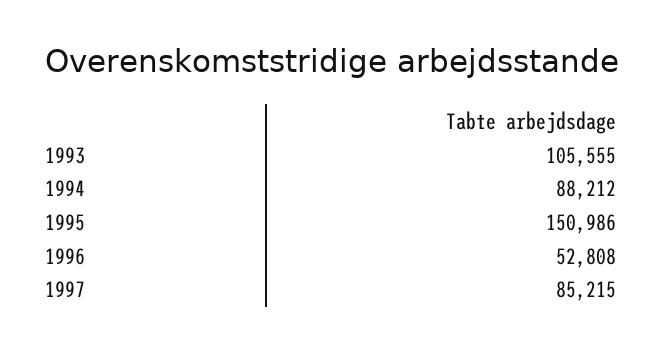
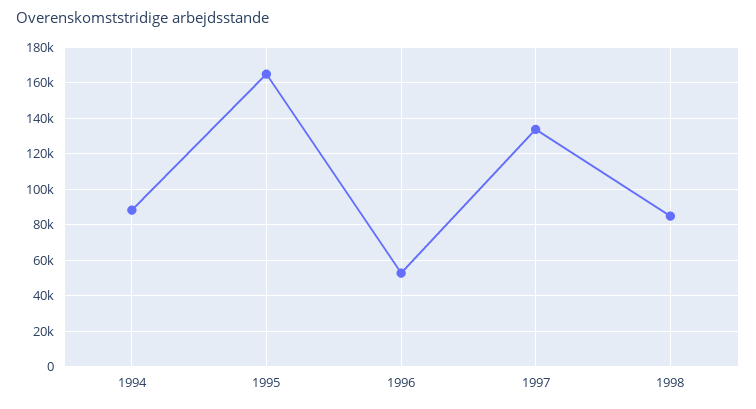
1993: 105555 -> none
1995: 150986 -> 165000
1997: 85215 -> 135000
1998: none -> 85000

